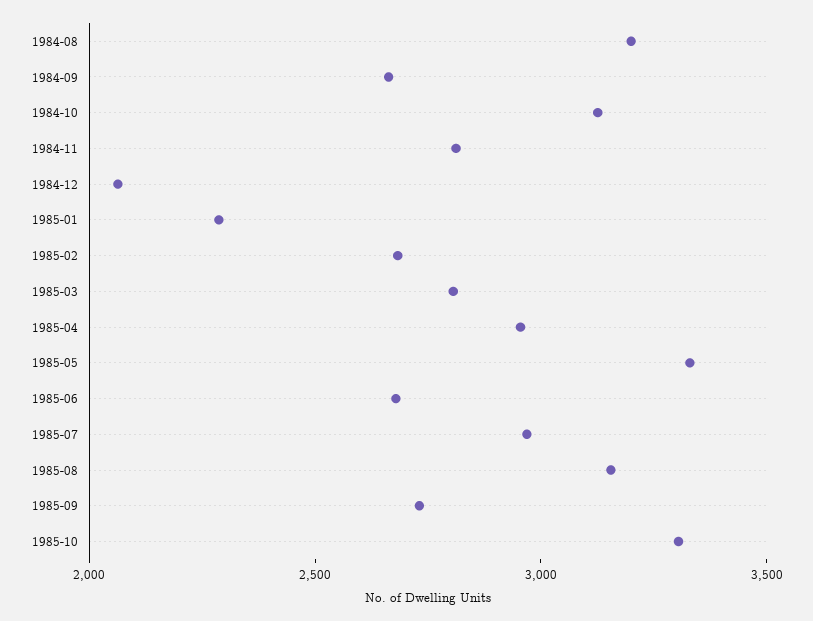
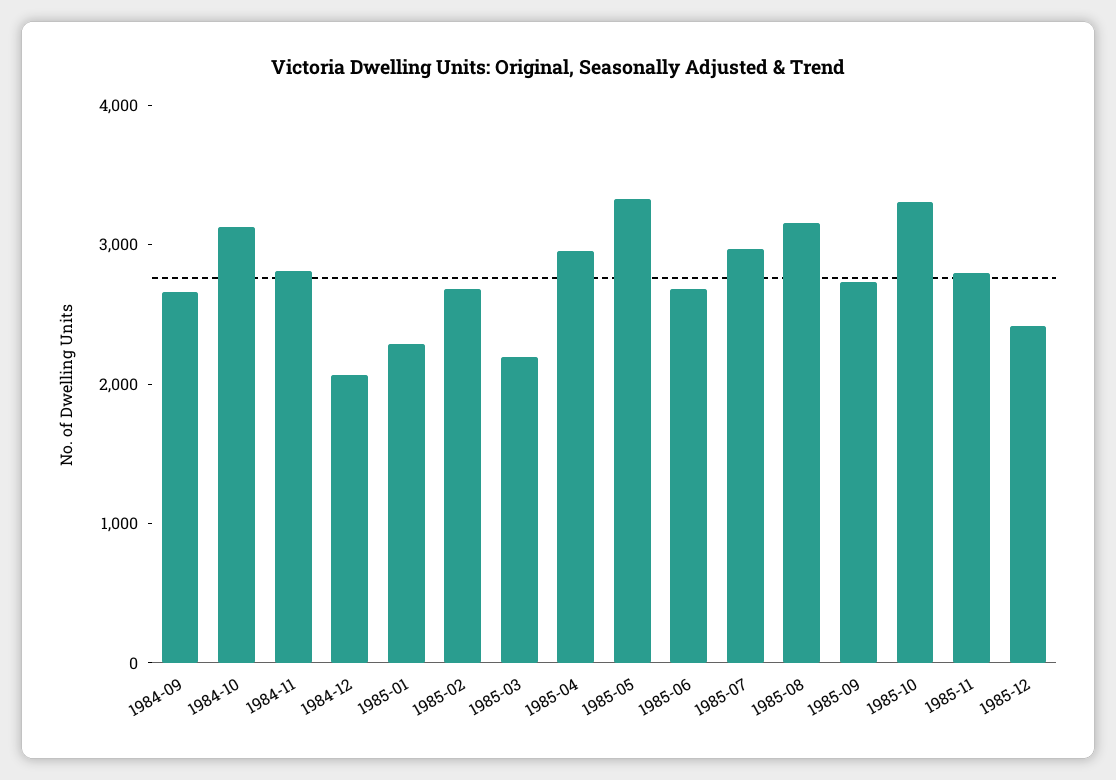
1984-08: 3200 -> none
1985-03: 2800 -> 2200
1985-11: none -> 2800
1985-12: none -> 2400

